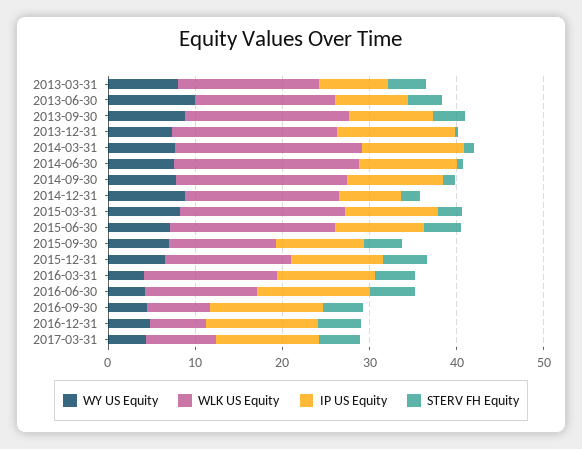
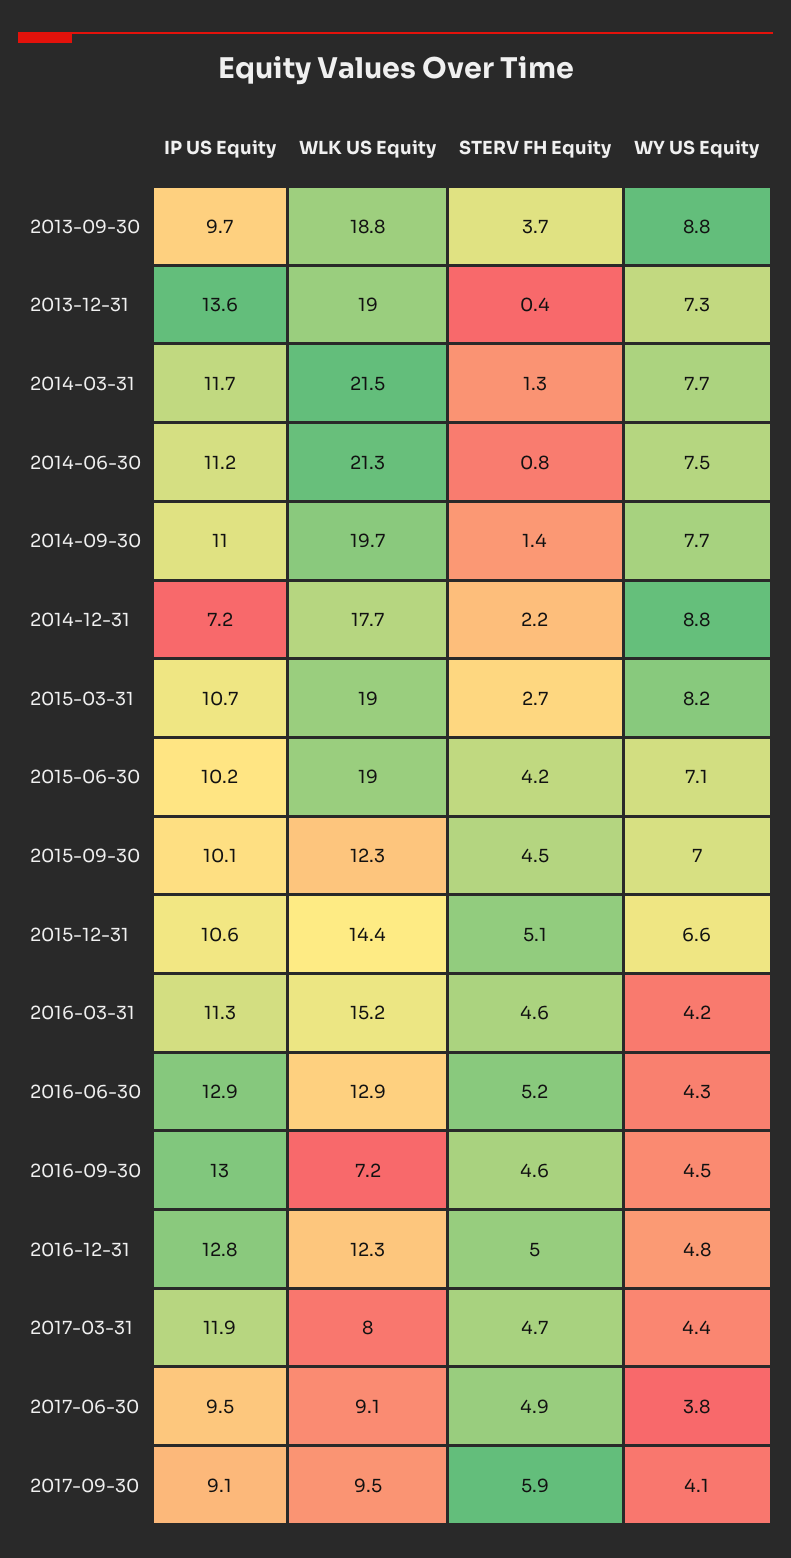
WY US Equity, 2013-03-31: 8 -> none
WLK US Equity, 2013-03-31: 16 -> none
IP US Equity, 2013-03-31: 8 -> none
STERV FH Equity, 2013-03-31: 4 -> none
WY US Equity, 2013-06-30: 10 -> none
WLK US Equity, 2013-06-30: 16 -> none
IP US Equity, 2013-06-30: 8 -> none
STERV FH Equity, 2013-06-30: 4 -> none
WLK US Equity, 2016-12-31: 6 -> 12.3
IP US Equity, 2017-06-30: none -> 9.5
WLK US Equity, 2017-06-30: none -> 9.1
STERV FH Equity, 2017-06-30: none -> 4.9
WY US Equity, 2017-06-30: none -> 3.8
IP US Equity, 2017-09-30: none -> 9.1
WLK US Equity, 2017-09-30: none -> 9.5
STERV FH Equity, 2017-09-30: none -> 5.9
WY US Equity, 2017-09-30: none -> 4.1

